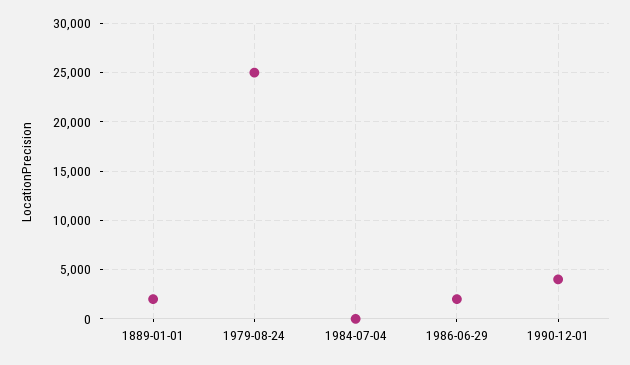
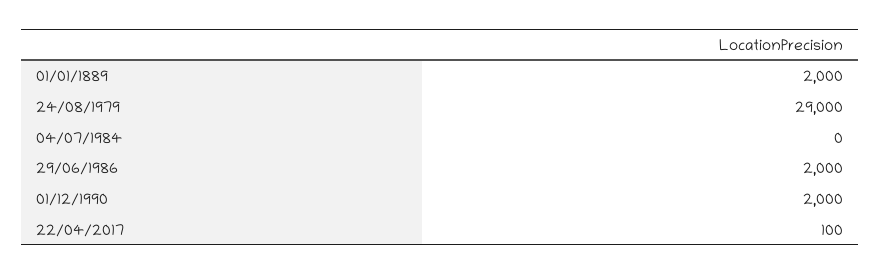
1979-08-24: 25000 -> 29000
1990-12-01: 4000 -> 2000
22/04/2017: none -> 100

